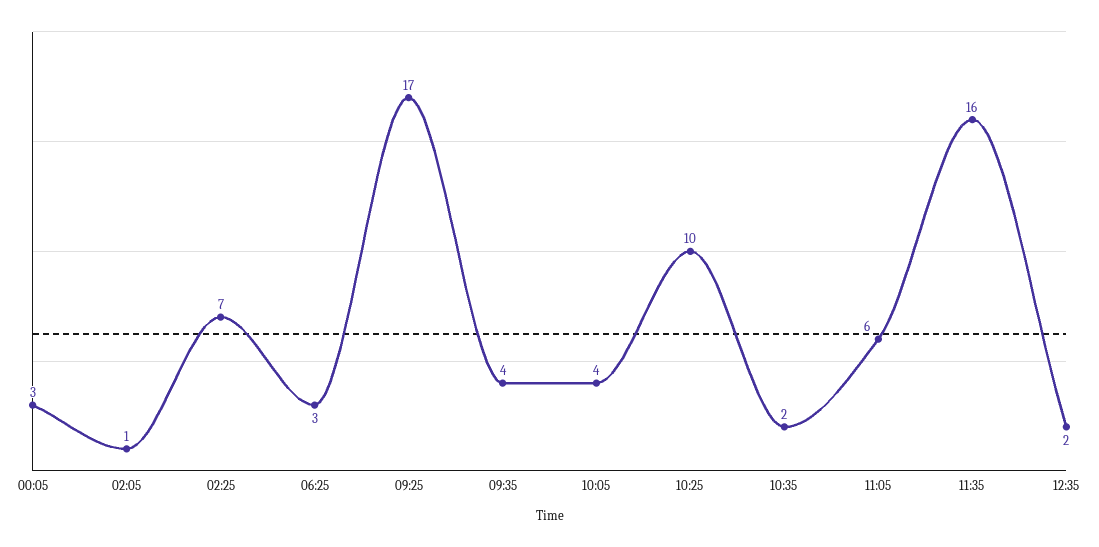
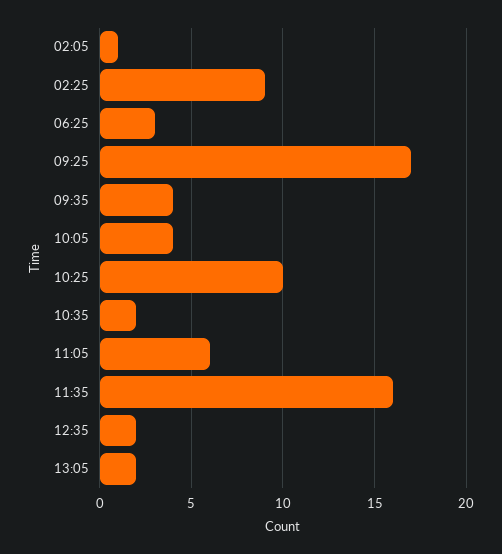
00:05: 3 -> none
02:25: 7 -> 9
13:05: none -> 2

